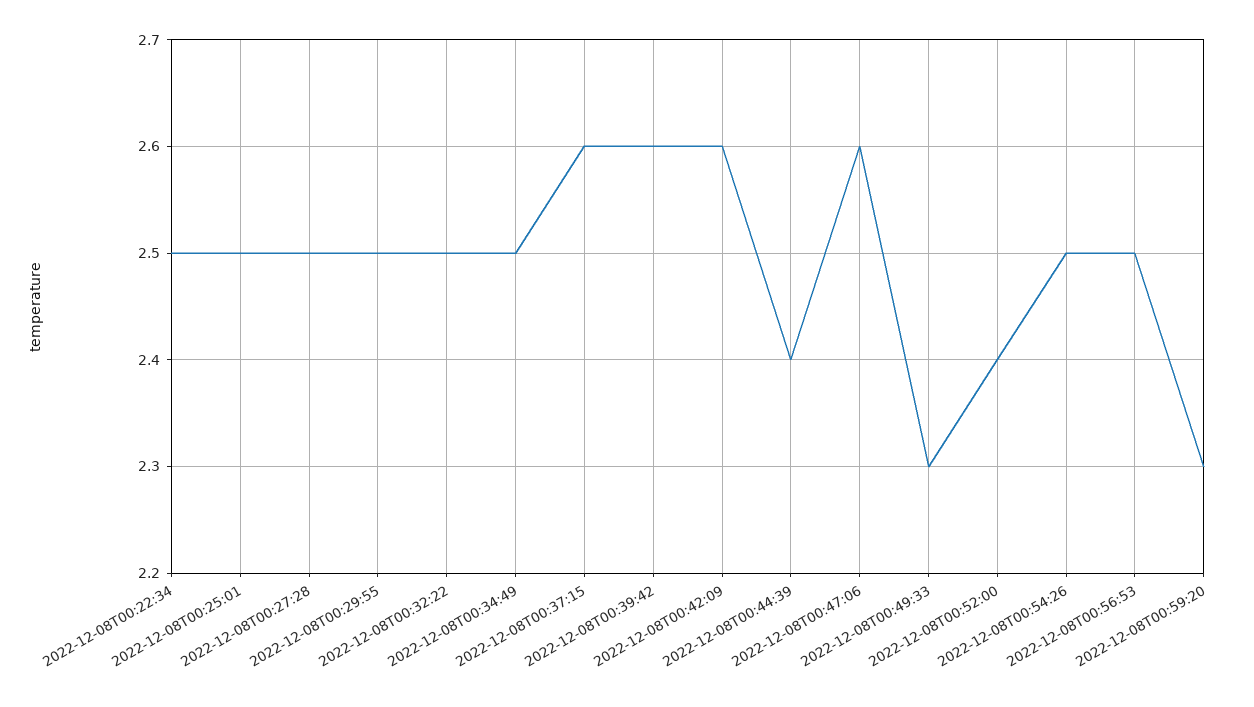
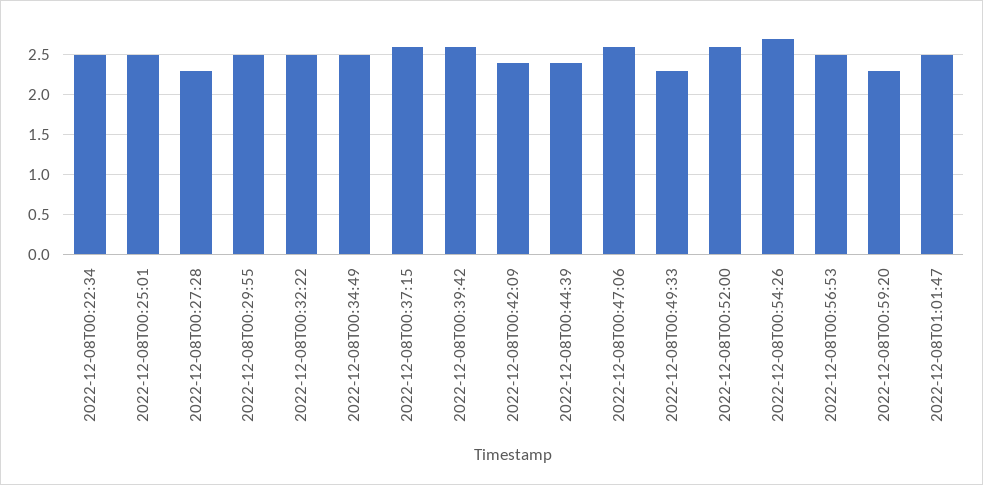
2022-12-08T00:27:28: 2.5 -> 2.3
2022-12-08T00:42:09: 2.6 -> 2.4
2022-12-08T00:52:00: 2.4 -> 2.6
2022-12-08T00:54:26: 2.5 -> 2.7
2022-12-08T01:01:47: none -> 2.5

